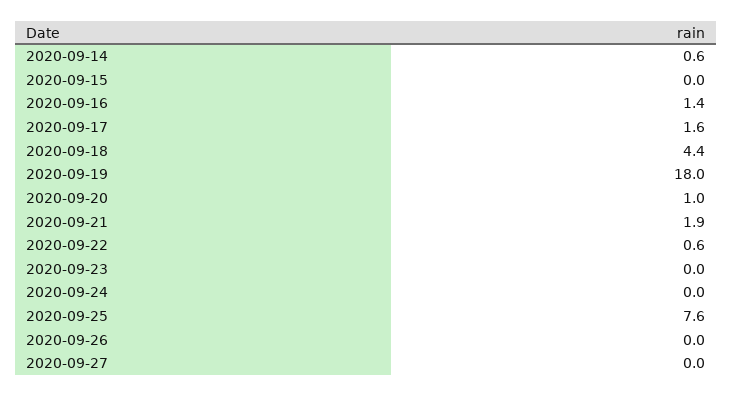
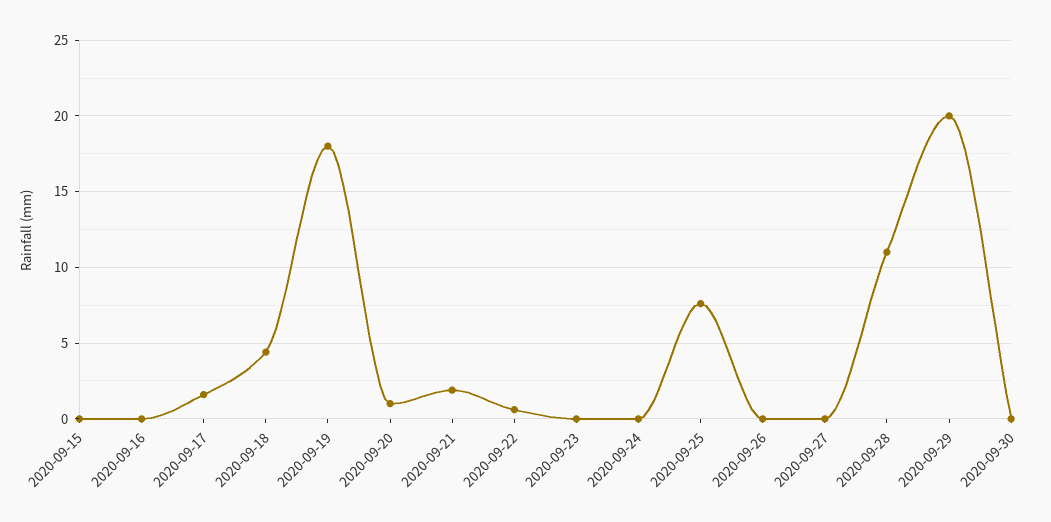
2020-09-14: 0.6 -> none
2020-09-16: 1.4 -> 0
2020-09-28: none -> 11
2020-09-29: none -> 20
2020-09-30: none -> 0

